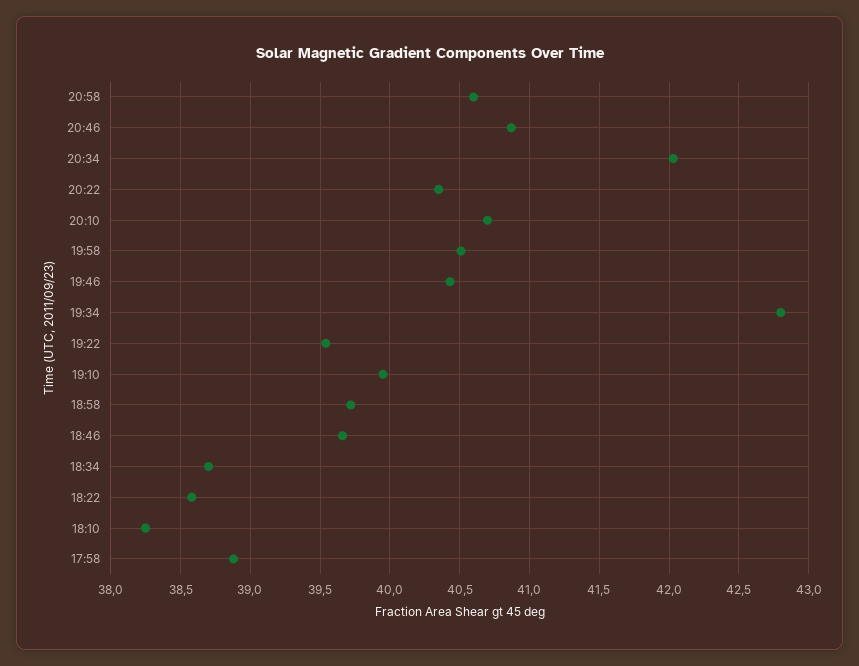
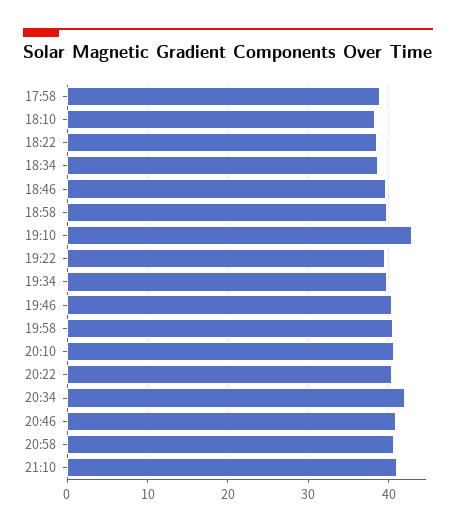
19:34: 42.8 -> 40
19:10: 39.95 -> 43
21:10: none -> 41

